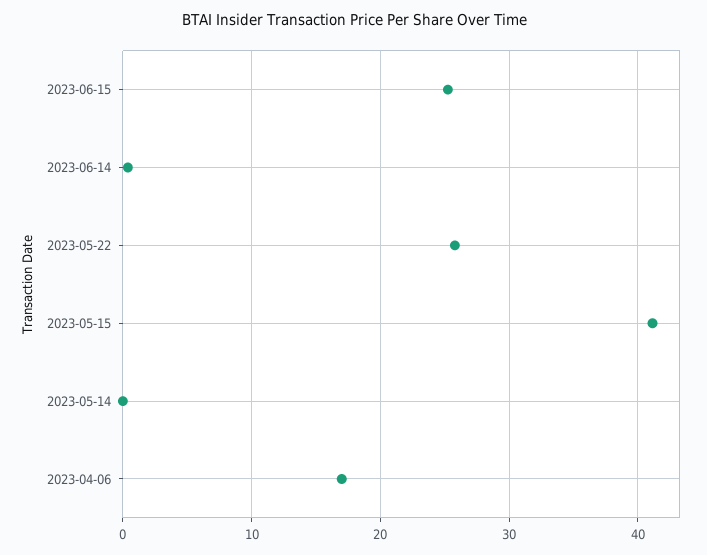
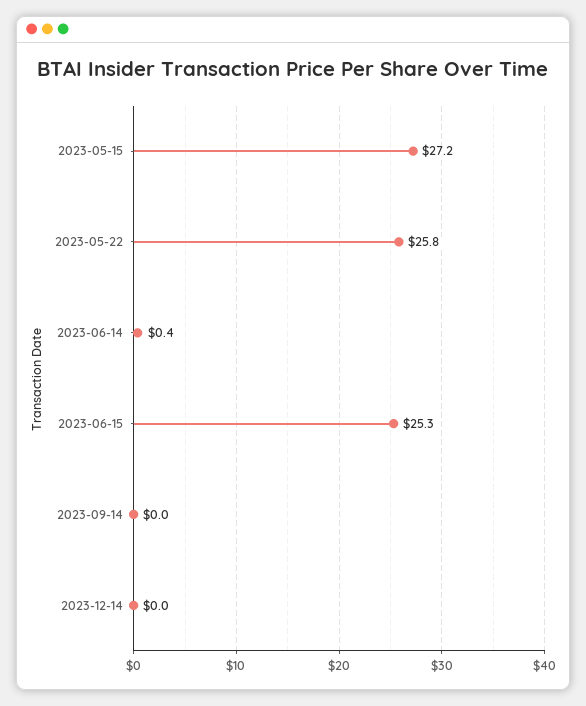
2023-05-15: 41 -> 27.2
2023-05-14: 0 -> none
2023-04-06: 17 -> none
2023-09-14: none -> 0
2023-12-14: none -> 0

